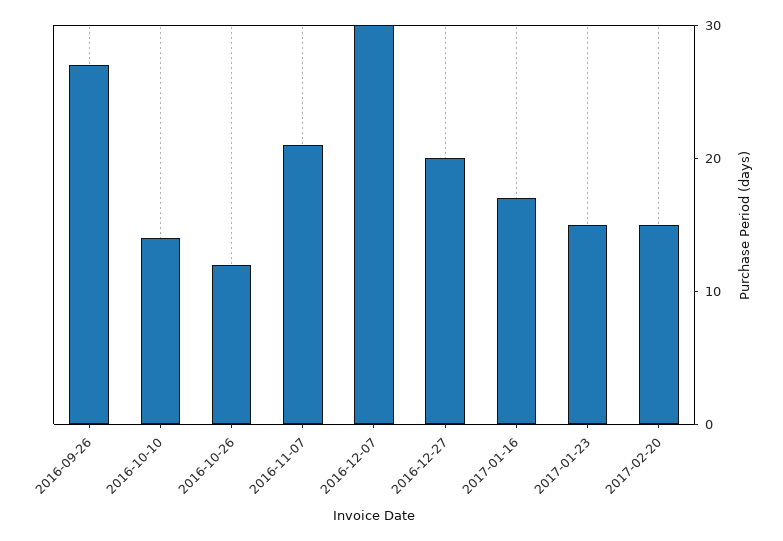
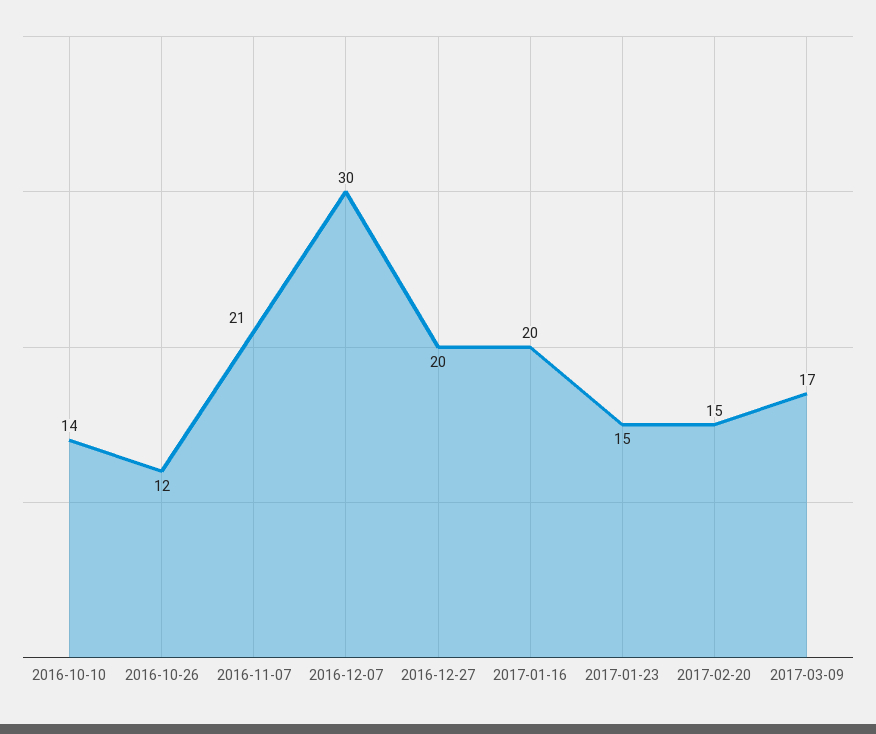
2016-09-26: 27 -> none
2017-01-16: 17 -> 20
2017-03-09: none -> 17

